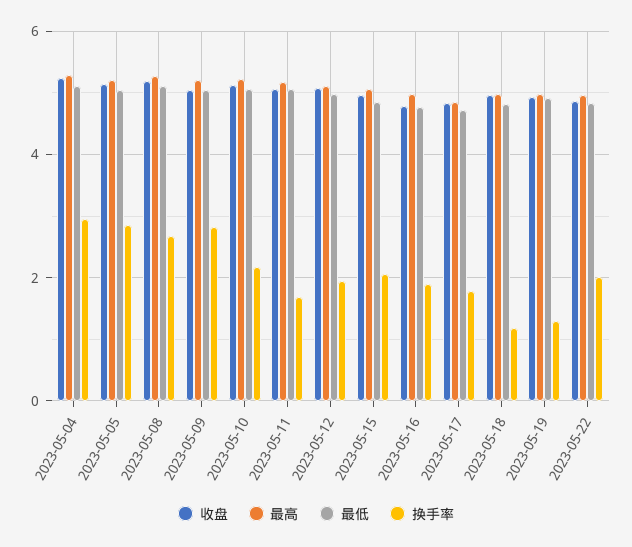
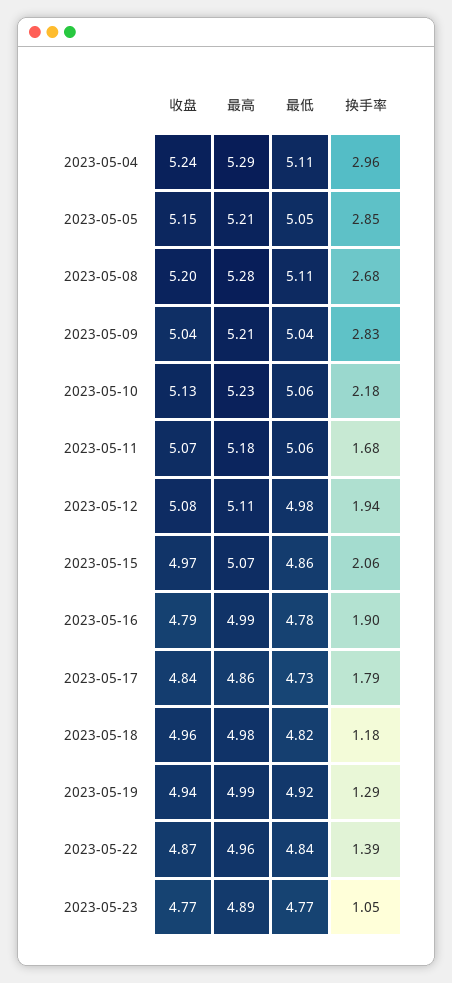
换手率, 2023-05-22: 2 -> 1.39
收盘, 2023-05-23: none -> 4.77
最高, 2023-05-23: none -> 4.89
最低, 2023-05-23: none -> 4.77
换手率, 2023-05-23: none -> 1.05

